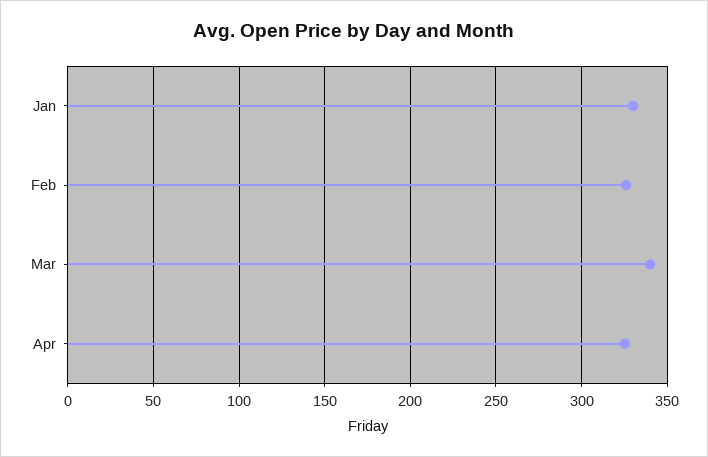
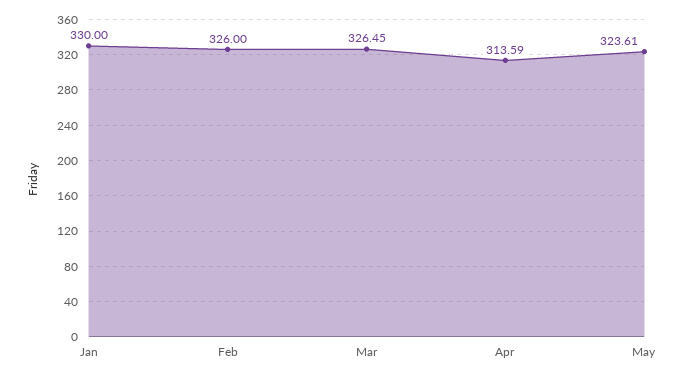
Mar: 340 -> 326.45
Apr: 325 -> 313.59
May: none -> 323.61

